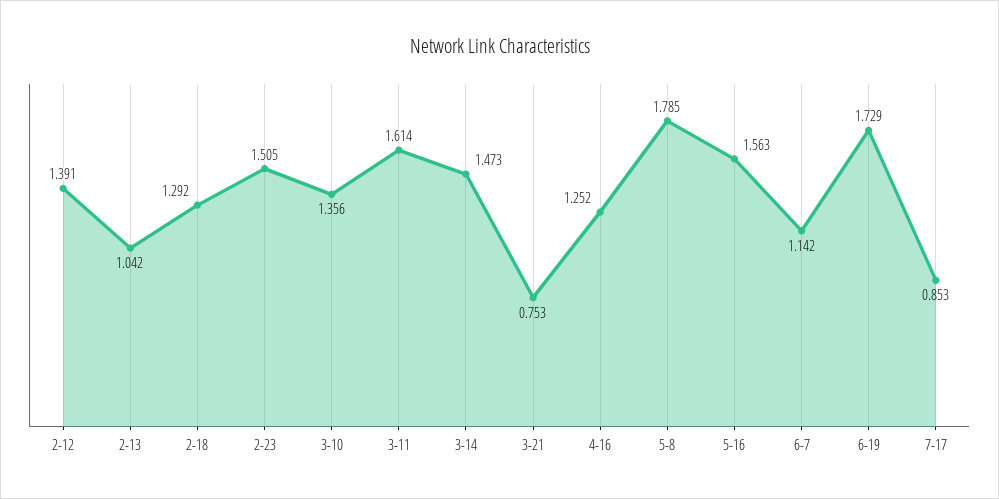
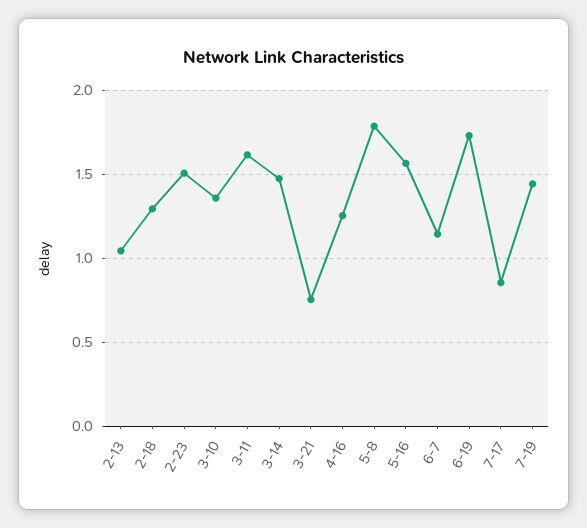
2-12: 1.391 -> none
7-19: none -> 1.45

